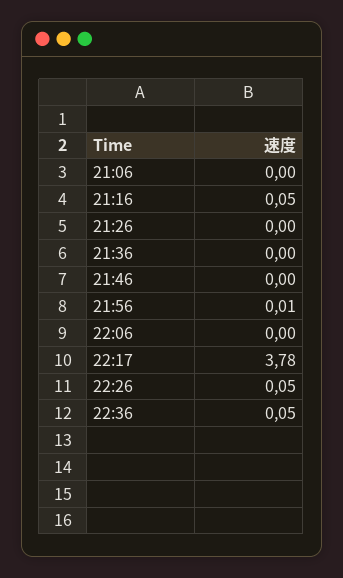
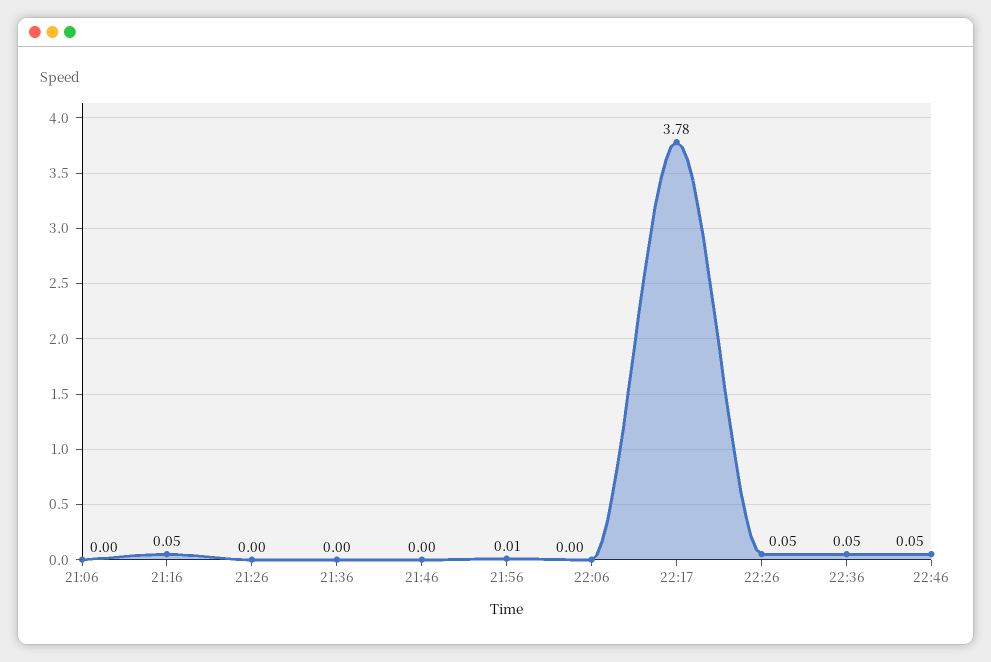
22:46: none -> 0.05

